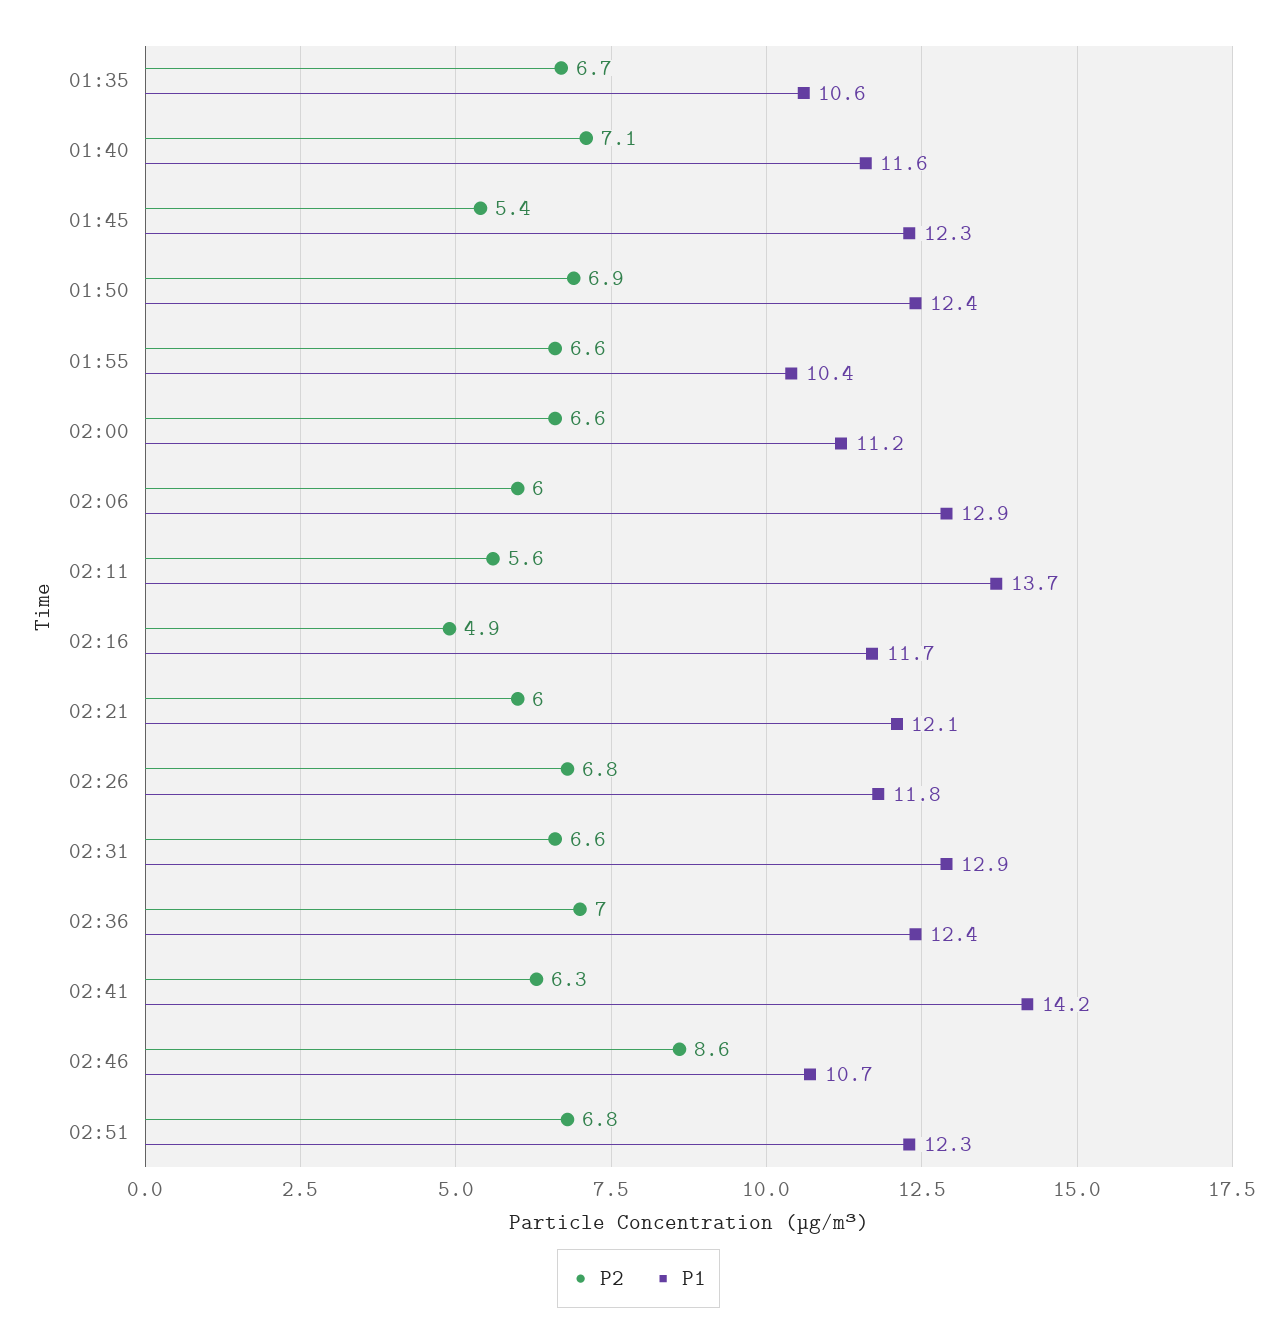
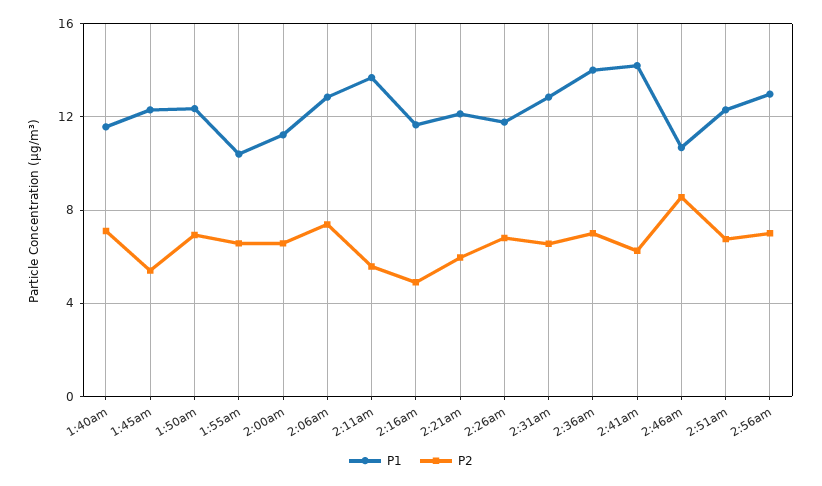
P2, 01:35: 6.7 -> none
P1, 01:35: 10.6 -> none
P2, 02:06: 6 -> 7.5
P1, 02:36: 12.4 -> 14
P1, 2:56am: none -> 13
P2, 2:56am: none -> 7

